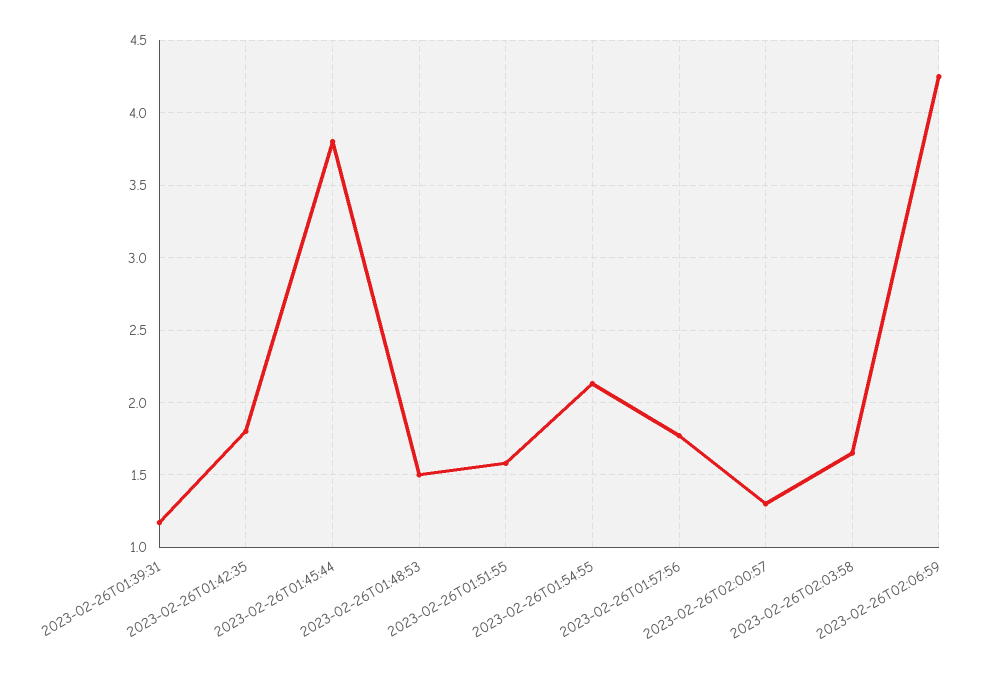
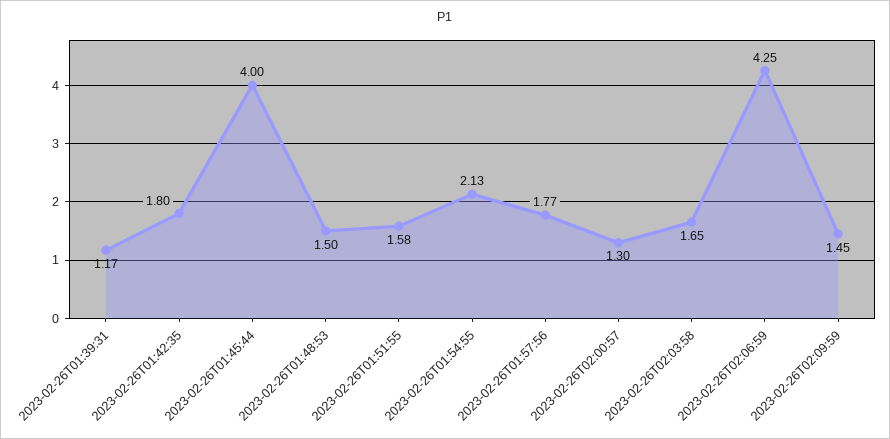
2023-02-26T01:45:44: 3.8 -> 4
2023-02-26T02:09:59: none -> 1.45

